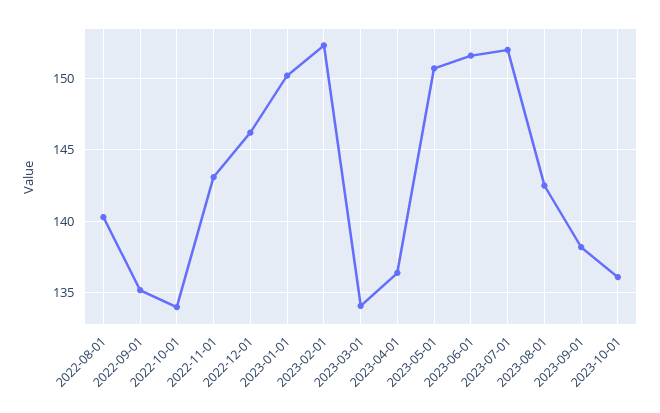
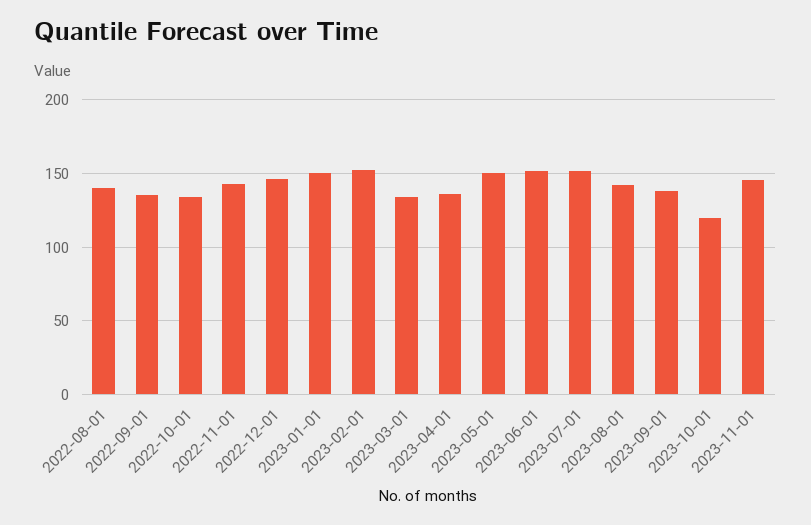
2023-10-01: 136 -> 120
2023-11-01: none -> 145

